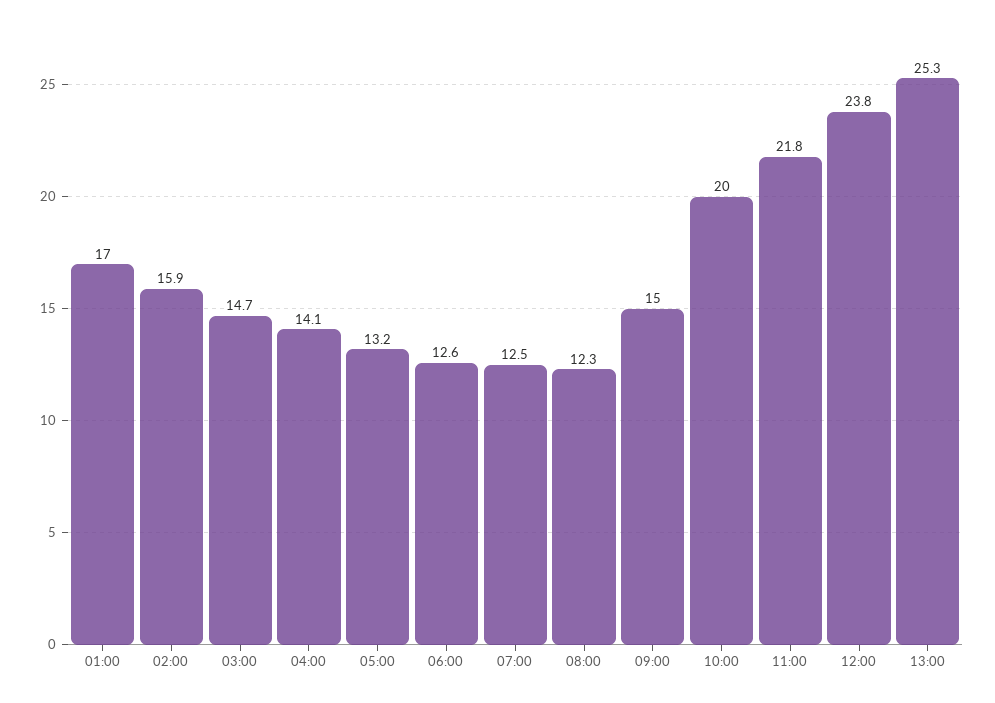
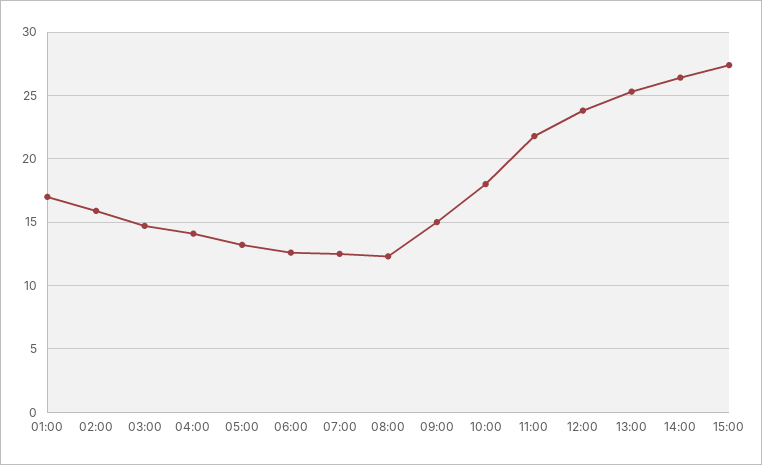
10:00: 20 -> 18
14:00: none -> 26.5
15:00: none -> 27.5

